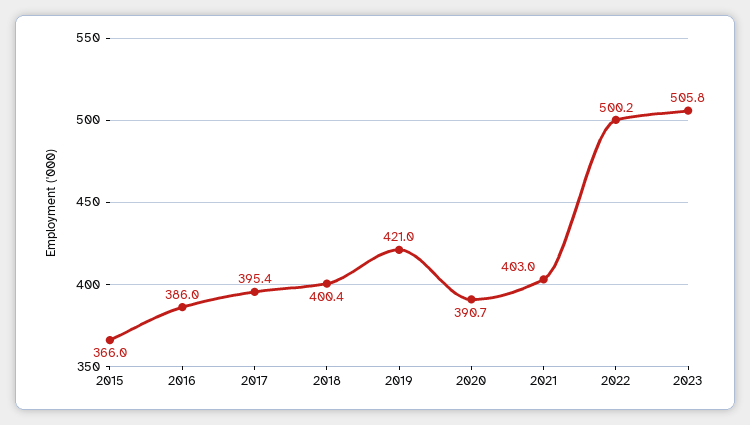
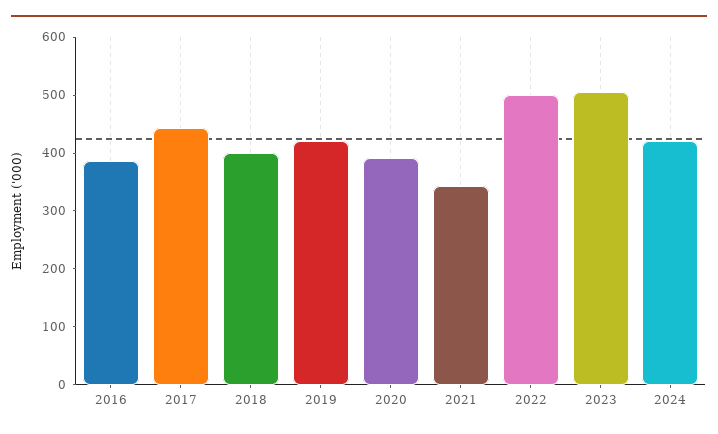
2015: 366 -> none
2017: 395.4 -> 440
2021: 403 -> 340
2024: none -> 420

